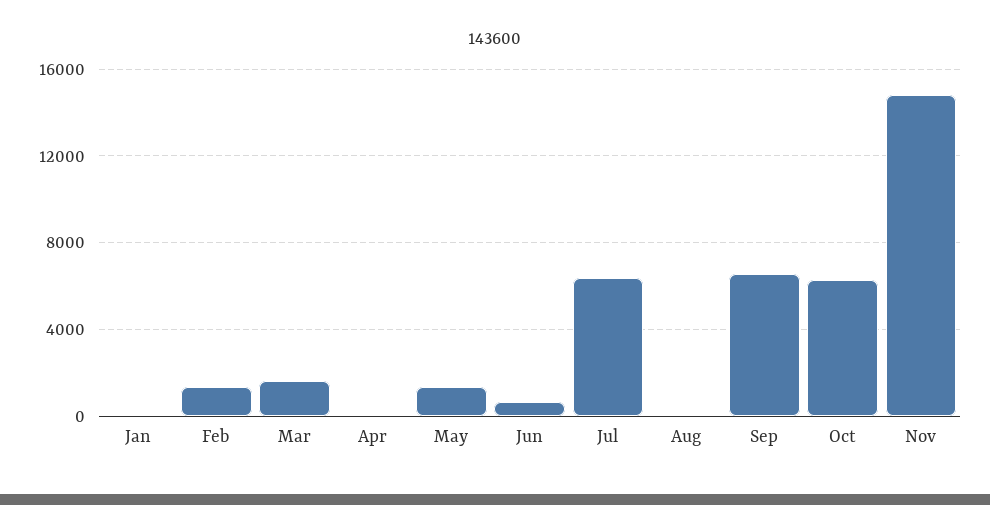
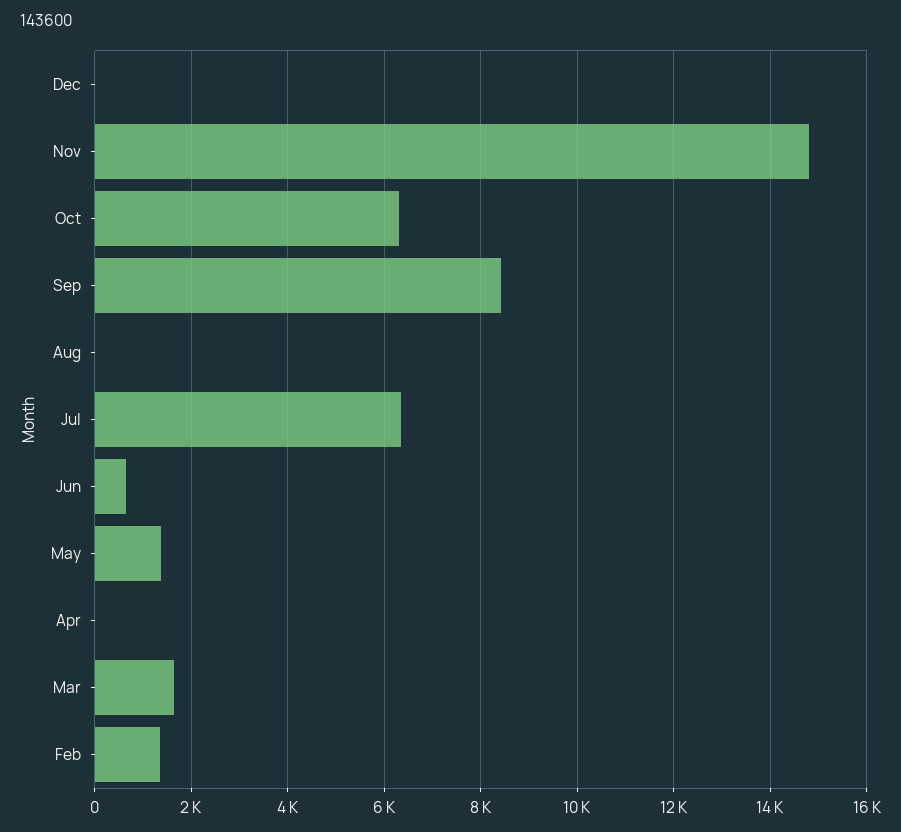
Jan: 0 -> none
Sep: 6500 -> 8400
Dec: none -> 0

